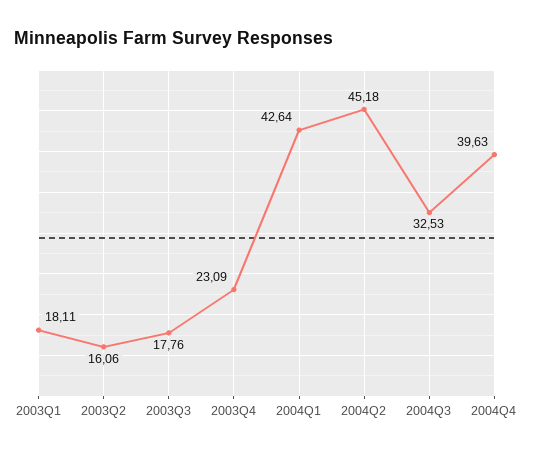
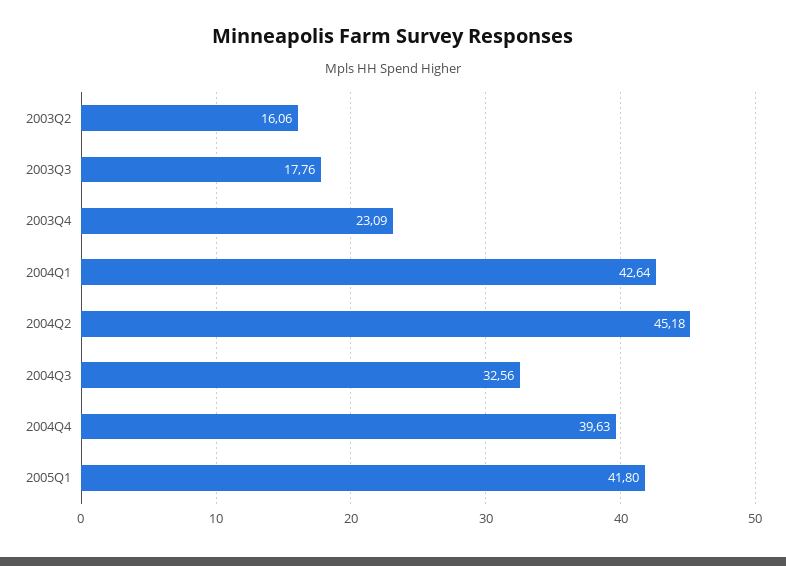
2003Q1: 18.11 -> none
2004Q3: 32.53 -> 32.56
2005Q1: none -> 41.8

